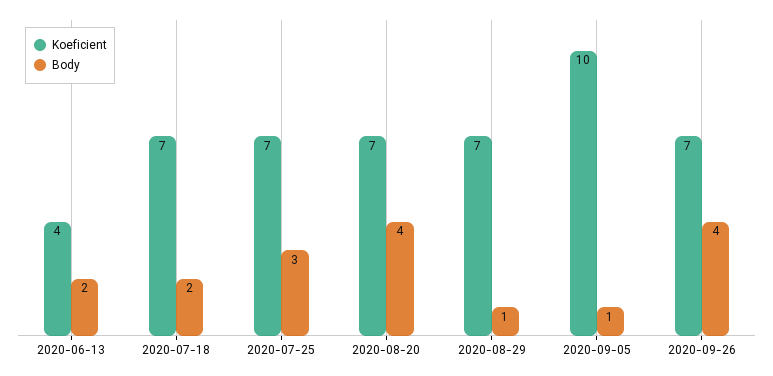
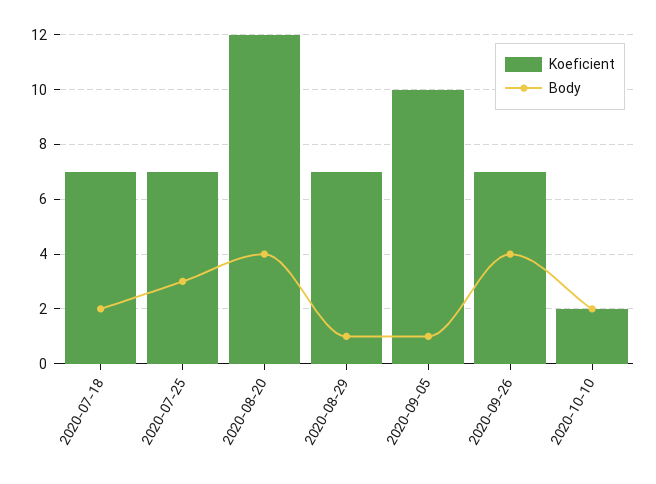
Koeficient, 2020-06-13: 4 -> none
Body, 2020-06-13: 2 -> none
Koeficient, 2020-08-20: 7 -> 12
Koeficient, 2020-10-10: none -> 2
Body, 2020-10-10: none -> 2

